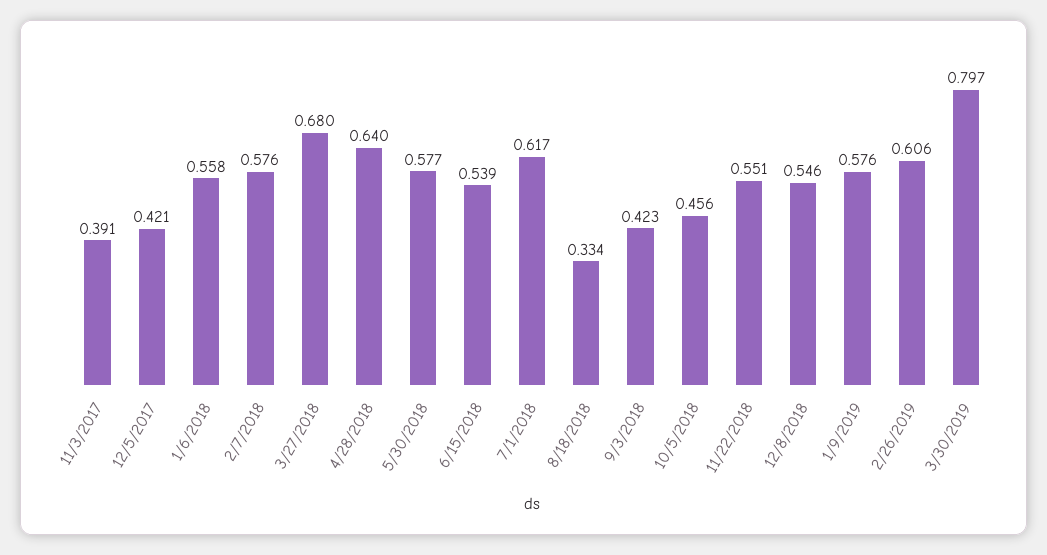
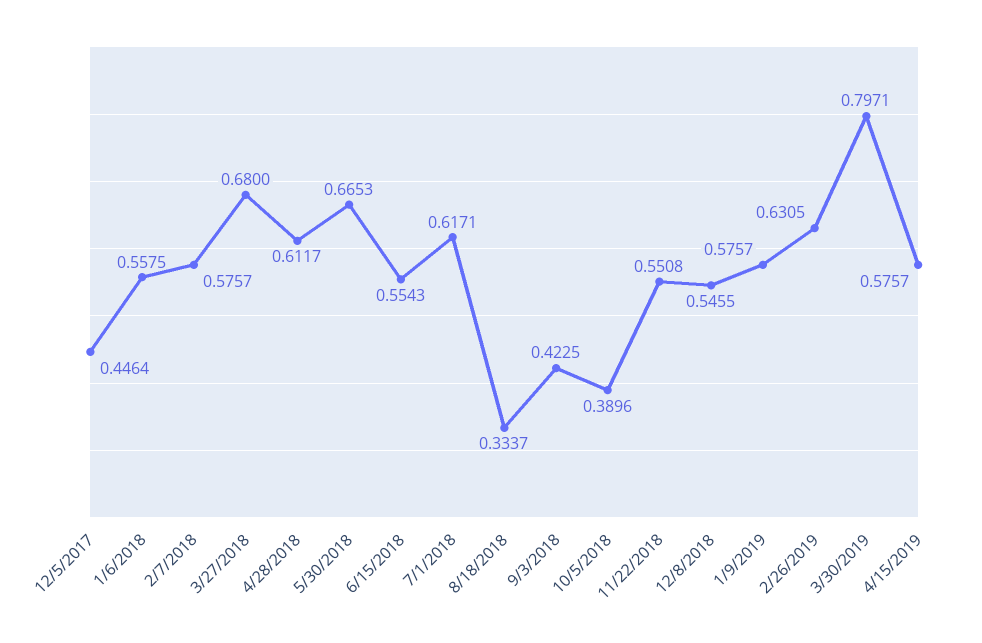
11/3/2017: 0.391 -> none
12/5/2017: 0.421 -> 0.4464
4/28/2018: 0.64 -> 0.6117
5/30/2018: 0.577 -> 0.6653
6/15/2018: 0.539 -> 0.5543
10/5/2018: 0.456 -> 0.3896
2/26/2019: 0.606 -> 0.6305
4/15/2019: none -> 0.5757

